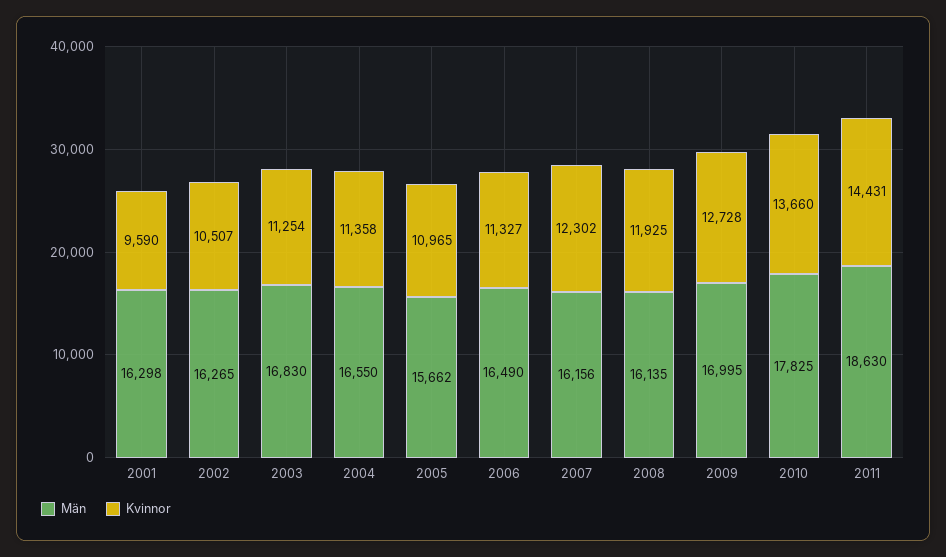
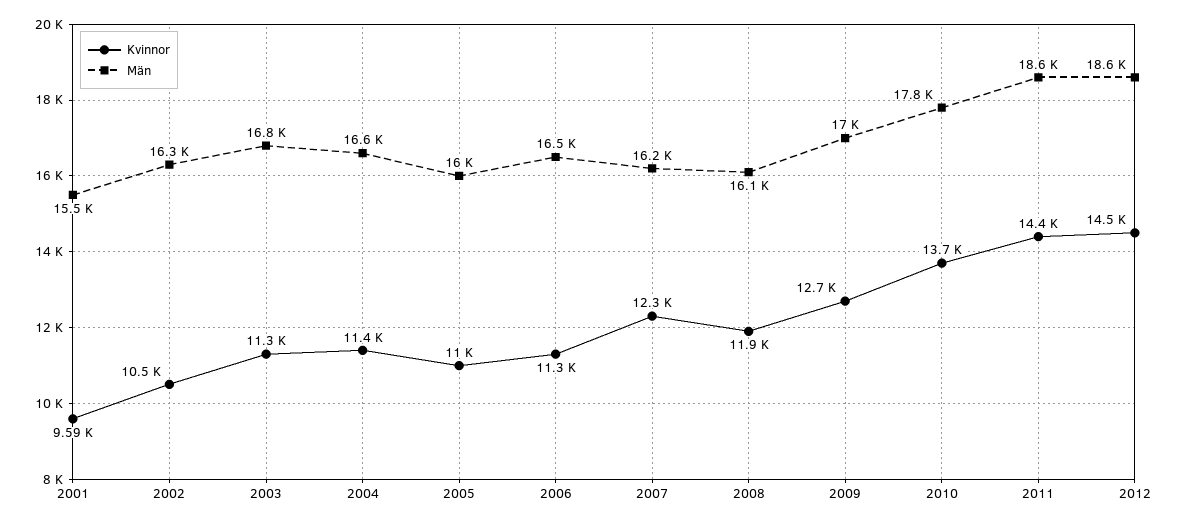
Män, 2001: 16298 -> 15500
Män, 2005: 15662 -> 16000
Kvinnor, 2012: none -> 14500
Män, 2012: none -> 18600

